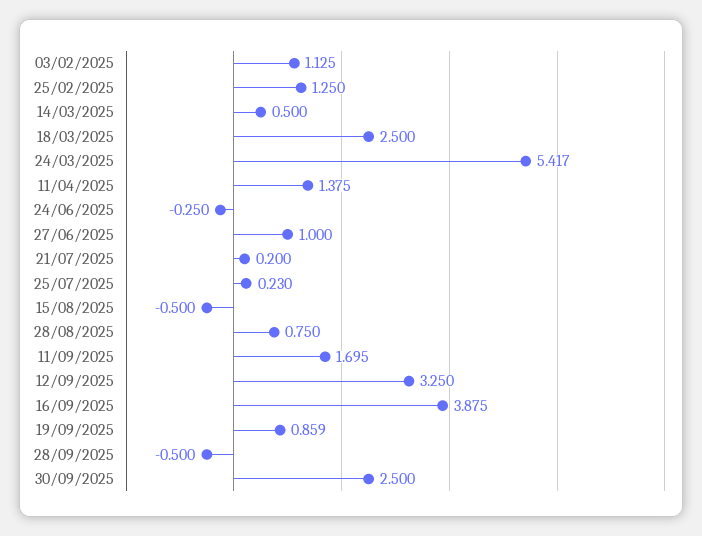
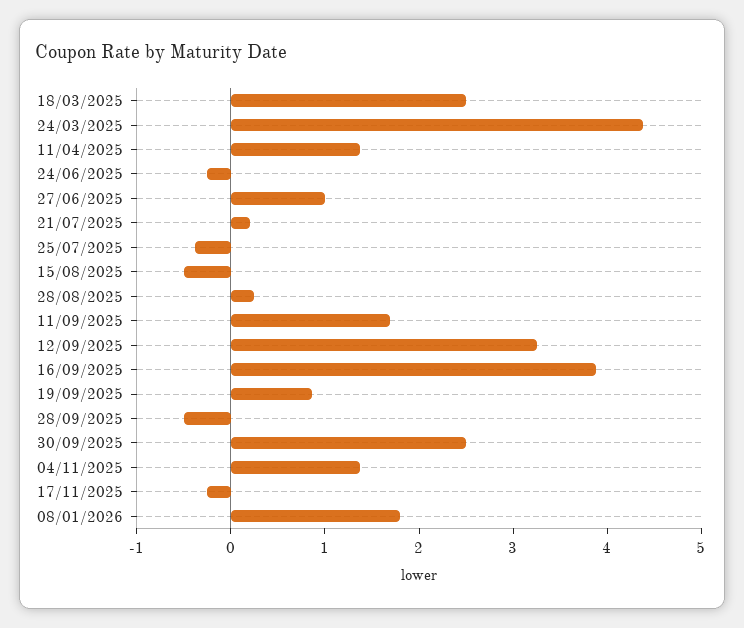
03/02/2025: 1.125 -> none
25/02/2025: 1.25 -> none
14/03/2025: 0.5 -> none
24/03/2025: 5.417 -> 4.4
25/07/2025: 0.23 -> -0.4
28/08/2025: 0.75 -> 0.2
04/11/2025: none -> 1.4
17/11/2025: none -> -0.2
08/01/2026: none -> 1.8

